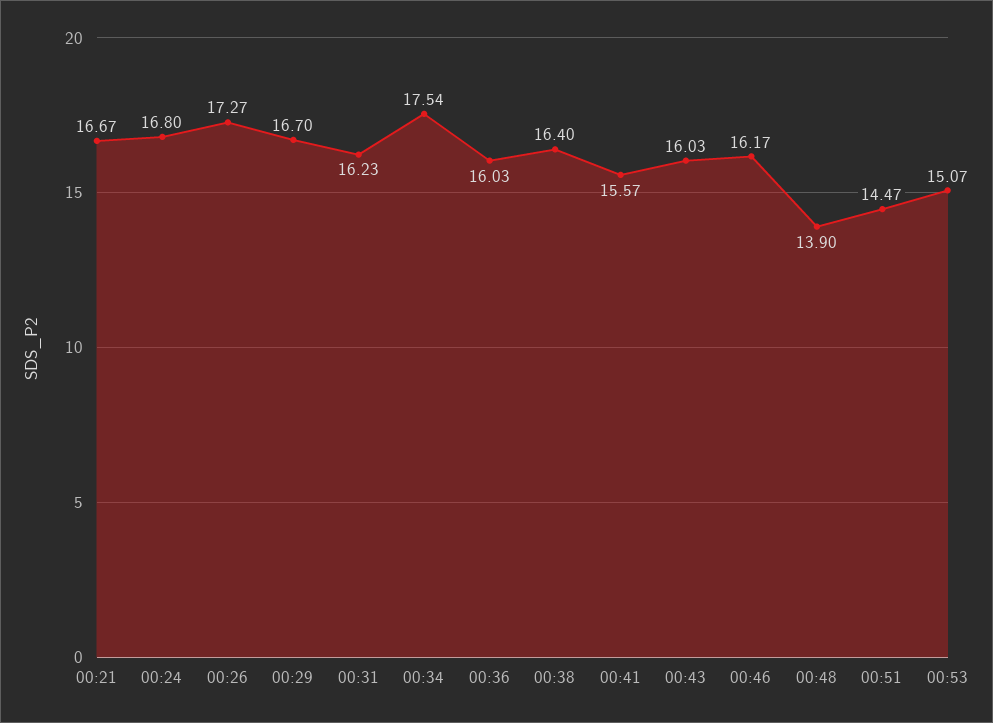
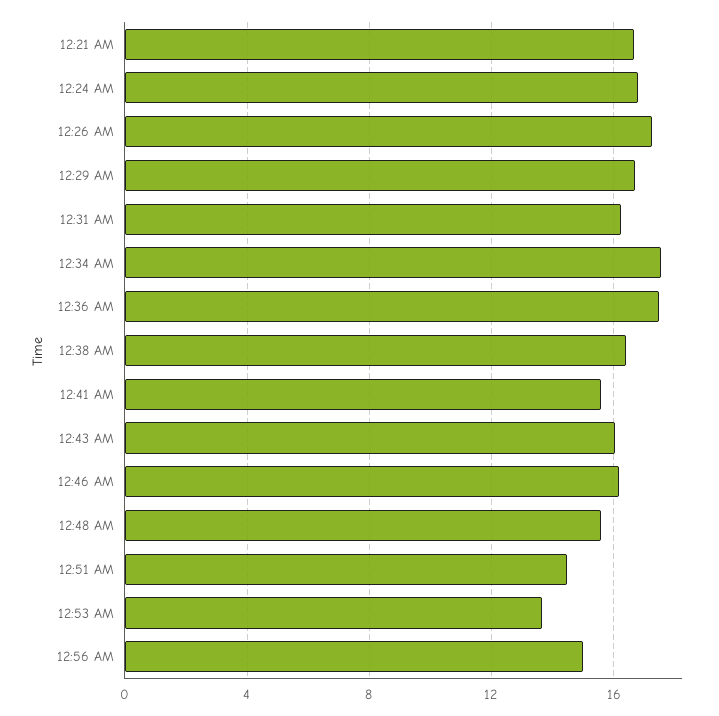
00:36: 16.03 -> 17.5
00:48: 13.9 -> 15.5
00:53: 15.07 -> 13.5
12:56 AM: none -> 15

